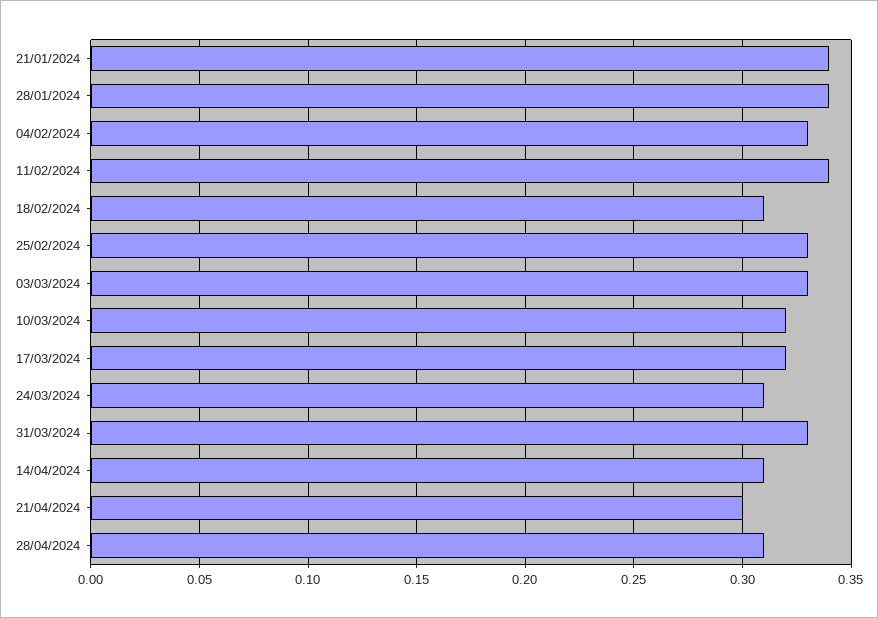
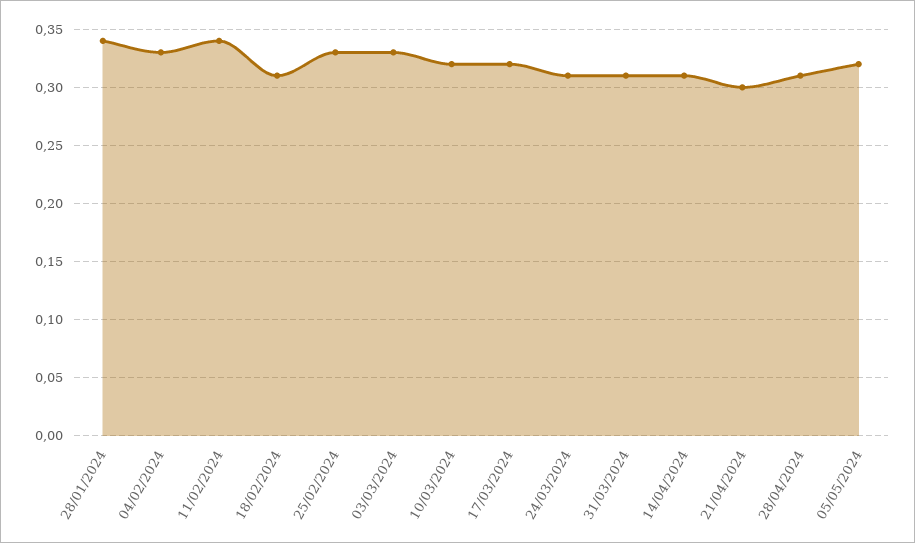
21/01/2024: 0.34 -> none
31/03/2024: 0.33 -> 0.31
05/05/2024: none -> 0.32

